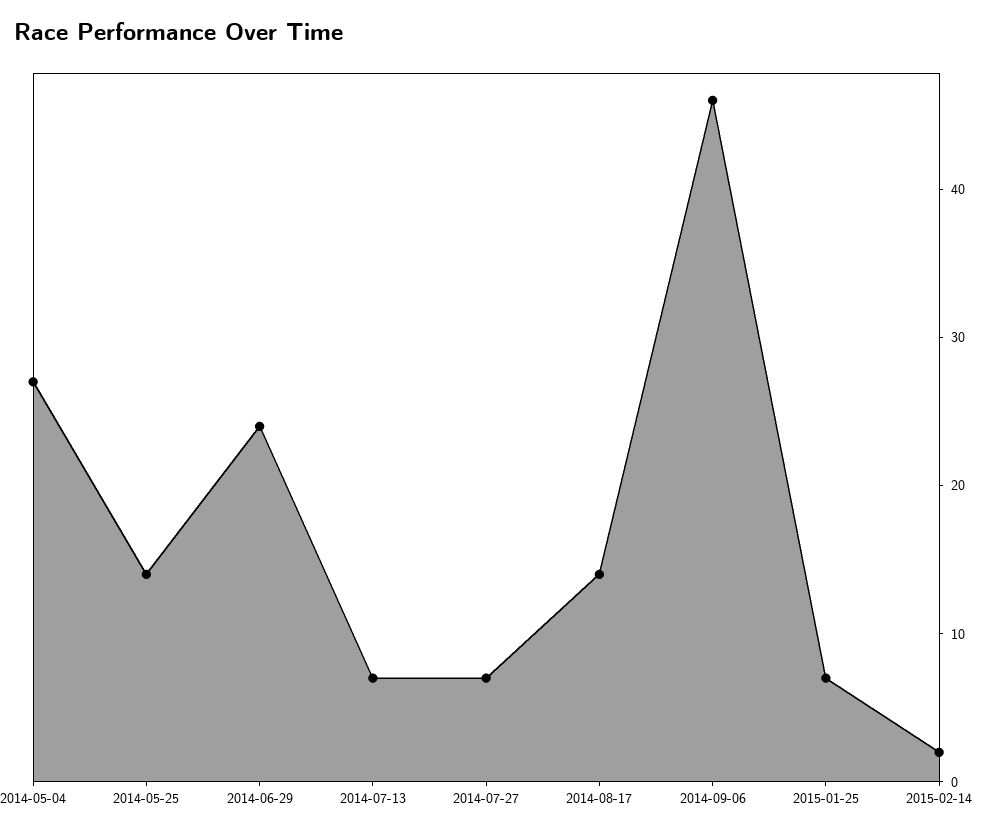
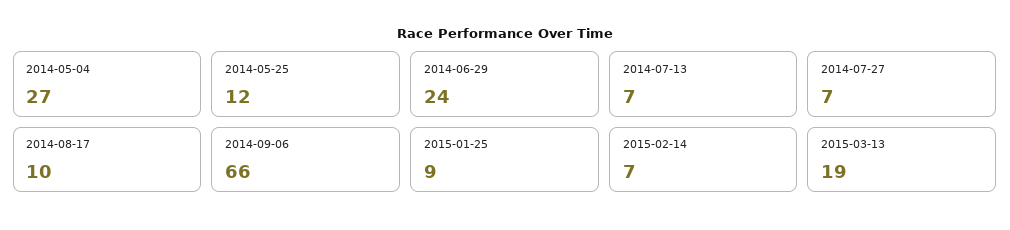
2014-05-25: 14 -> 12
2014-08-17: 14 -> 10
2014-09-06: 46 -> 66
2015-01-25: 7 -> 9
2015-02-14: 2 -> 7
2015-03-13: none -> 19

